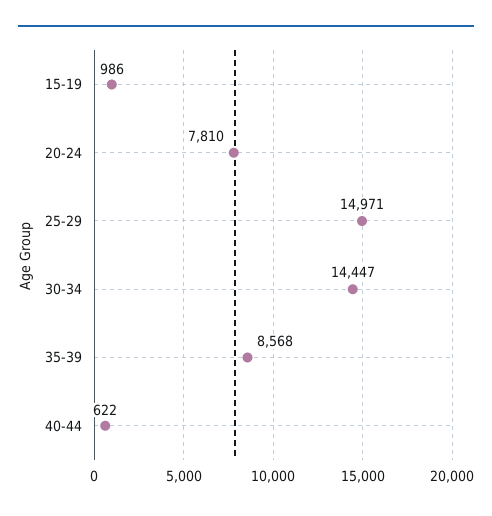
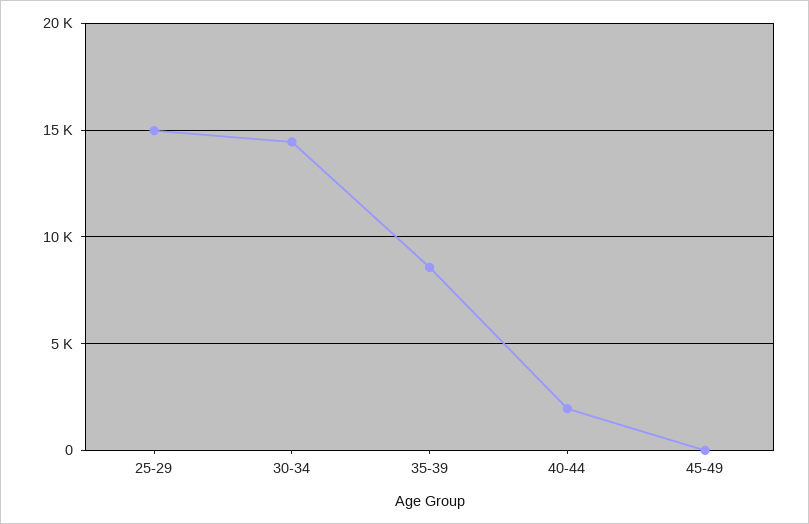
15-19: 986 -> none
20-24: 7810 -> none
40-44: 622 -> 2000
45-49: none -> 0

